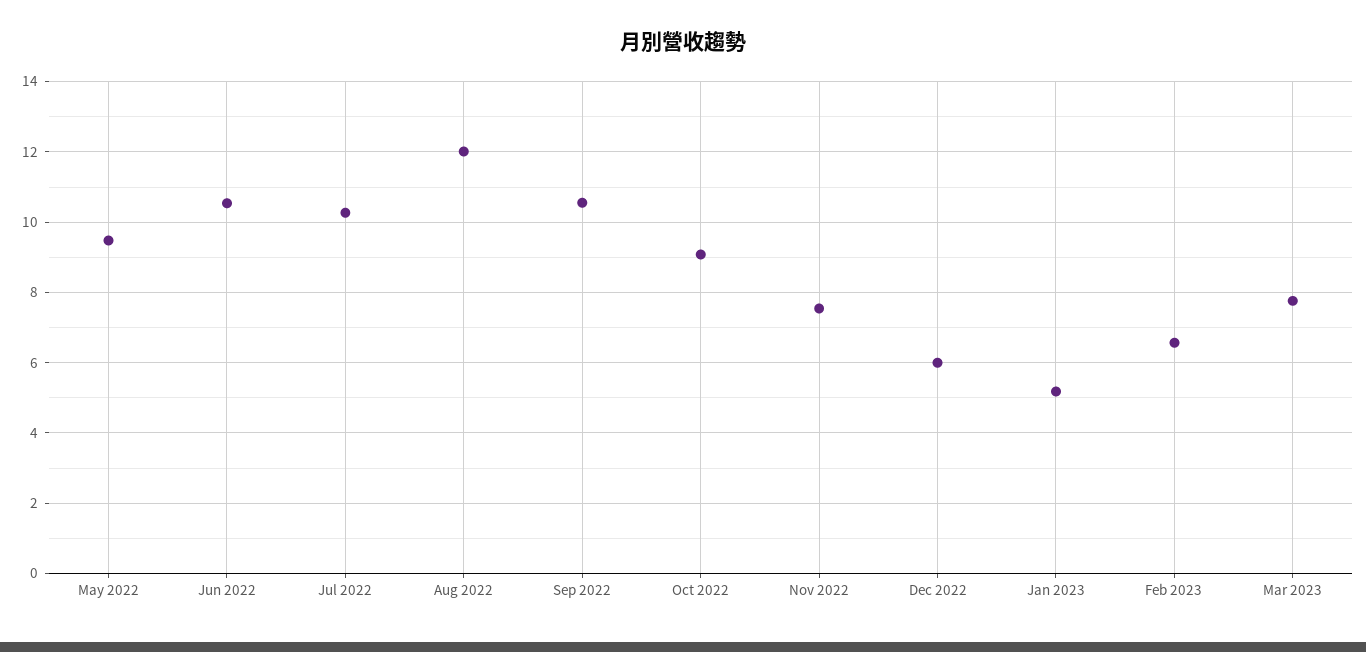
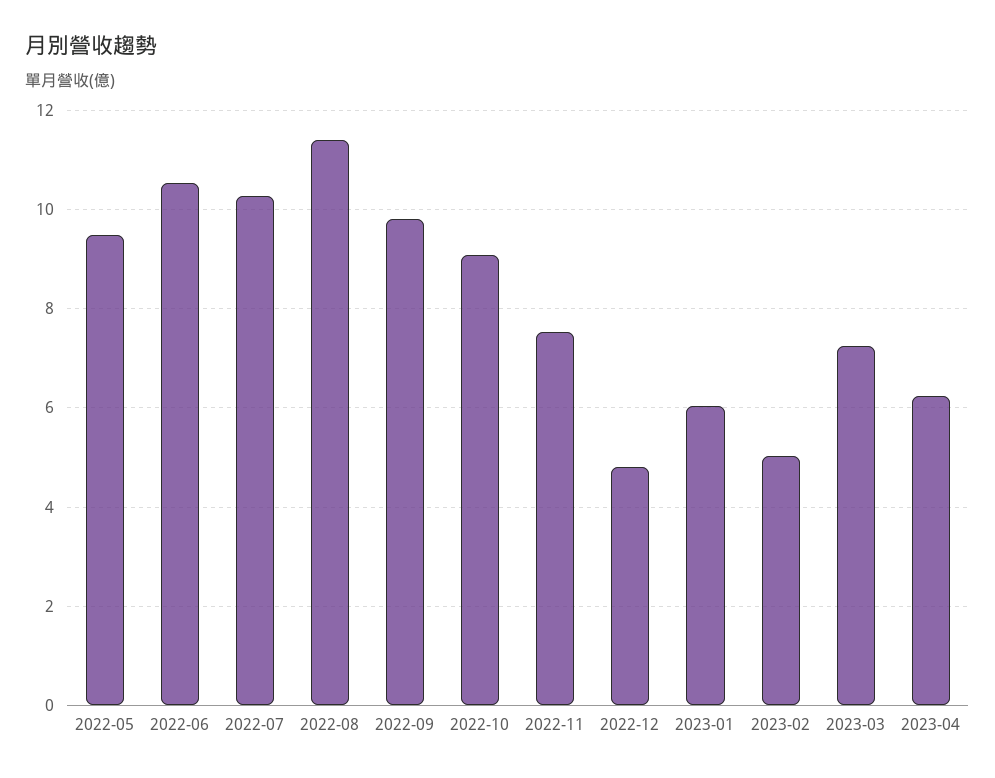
Aug 2022: 12 -> 11.4
Sep 2022: 10.6 -> 9.8
Dec 2022: 6 -> 4.8
Jan 2023: 5.2 -> 6
Feb 2023: 6.6 -> 5
Mar 2023: 7.8 -> 7.2
2023-04: none -> 6.2

